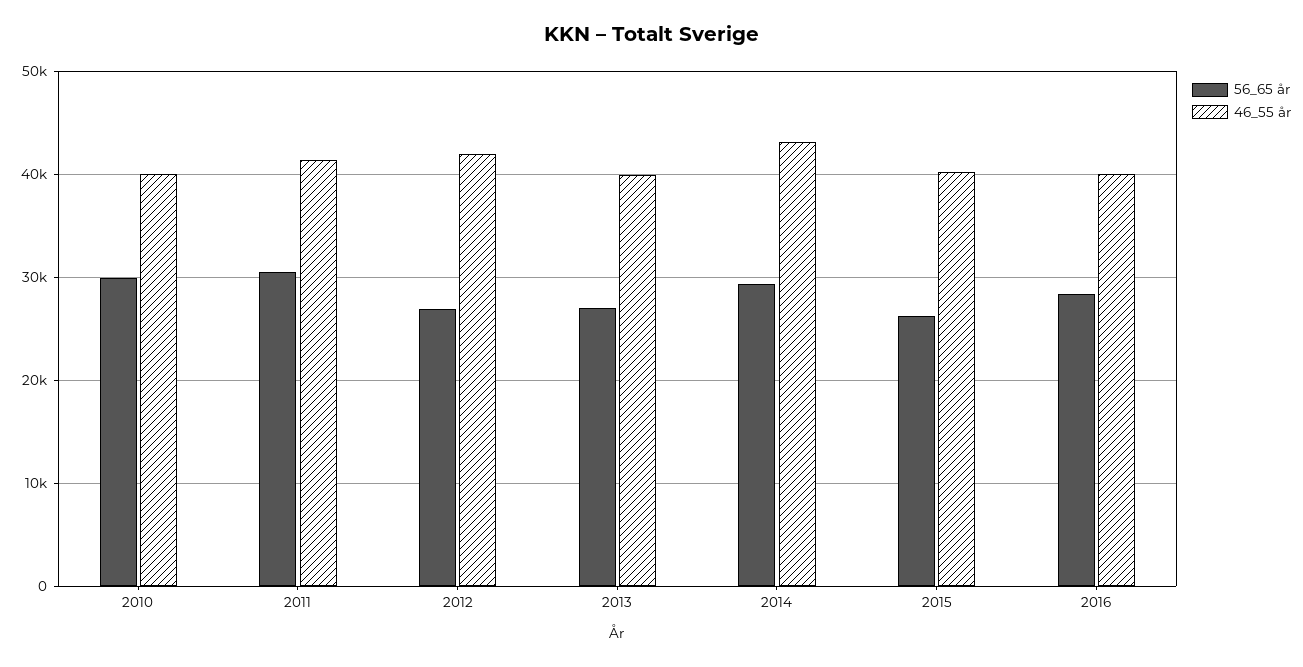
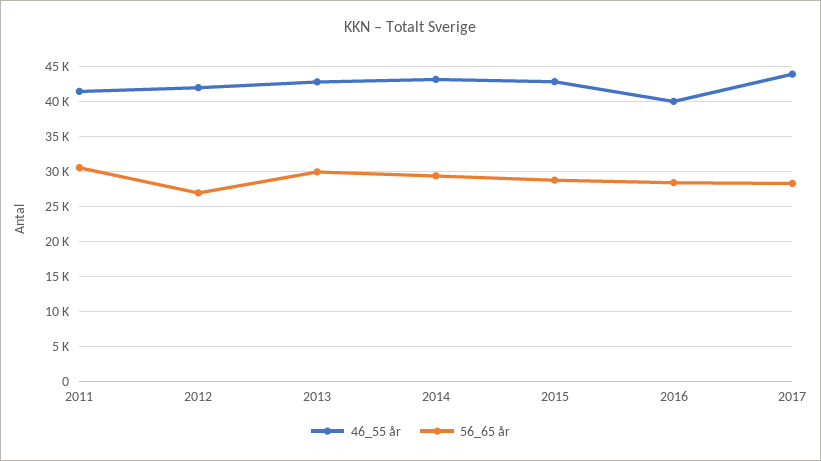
56_65 år, 2010: 30000 -> none
46_55 år, 2010: 40000 -> none
56_65 år, 2013: 27000 -> 30000
46_55 år, 2013: 40000 -> 43000
56_65 år, 2015: 26000 -> 29000
46_55 år, 2015: 40000 -> 43000
46_55 år, 2017: none -> 44000
56_65 år, 2017: none -> 28000

